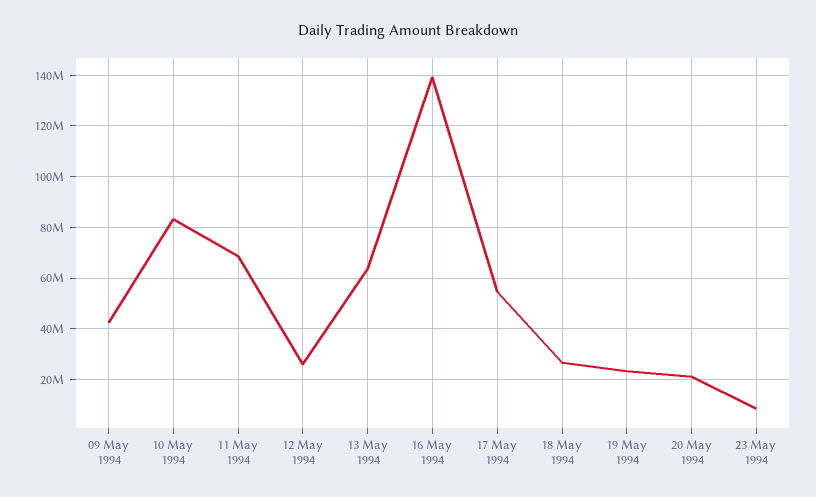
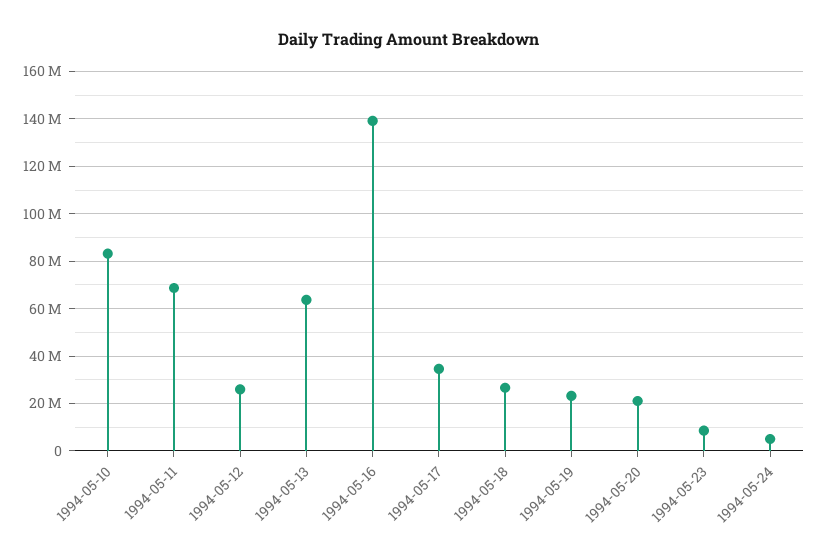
09 May 1994: 42500000 -> none
17 May 1994: 55000000 -> 35000000
1994-05-24: none -> 5000000

